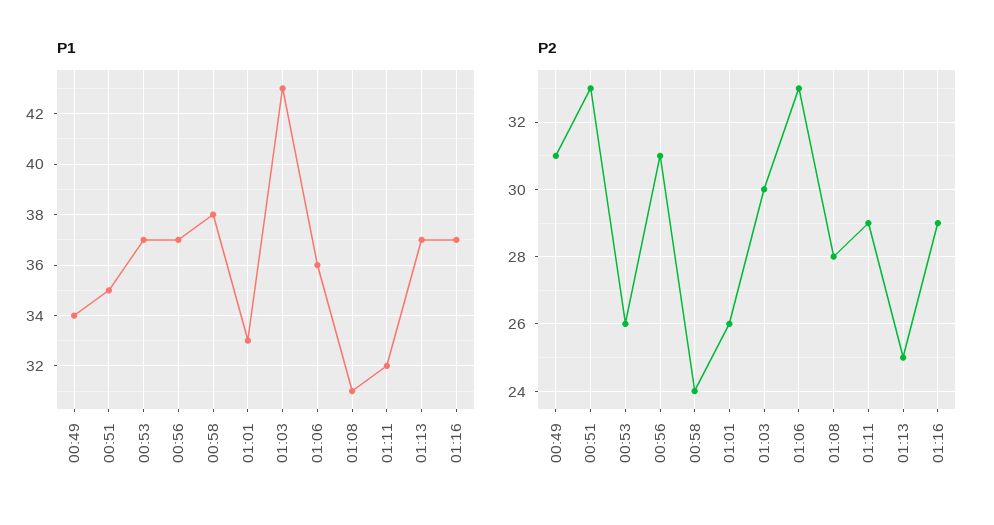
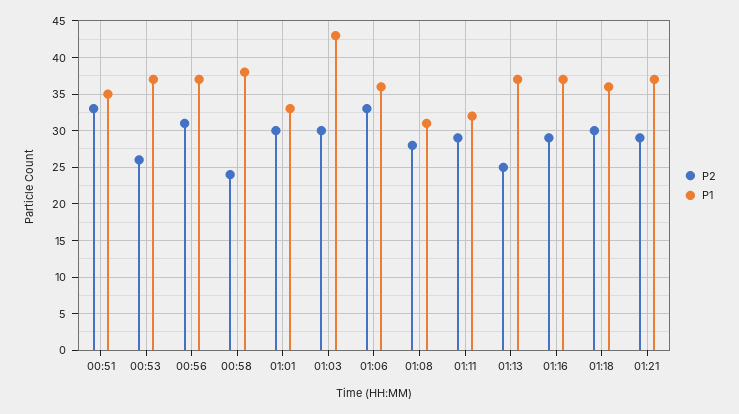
P1, 00:49: 34 -> none
P2, 00:49: 31 -> none
P2, 01:01: 26 -> 30
P2, 01:18: none -> 30
P1, 01:18: none -> 36
P2, 01:21: none -> 29
P1, 01:21: none -> 37

